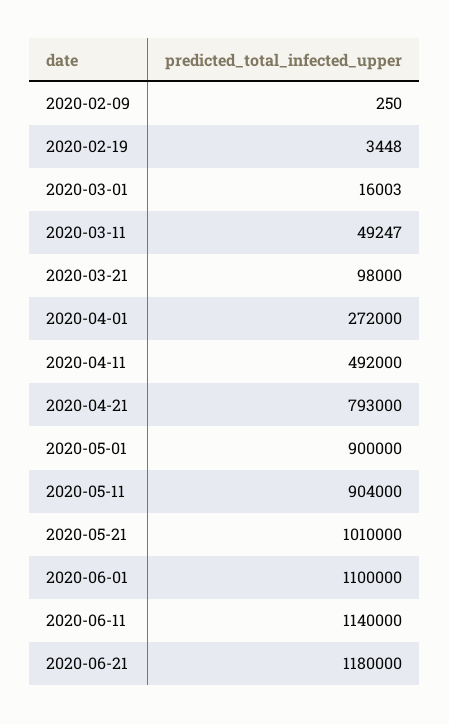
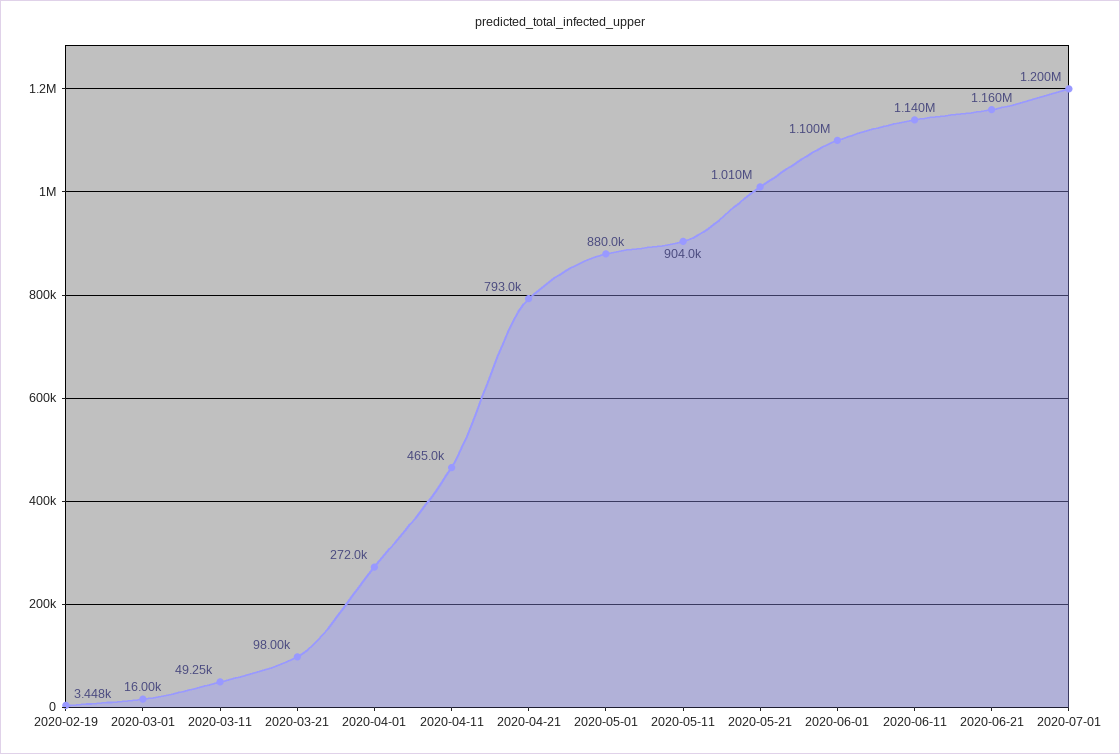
2020-02-09: 250 -> none
2020-04-11: 492000 -> 465000
2020-05-01: 900000 -> 880000
2020-06-21: 1180000 -> 1160000
2020-07-01: none -> 1200000

